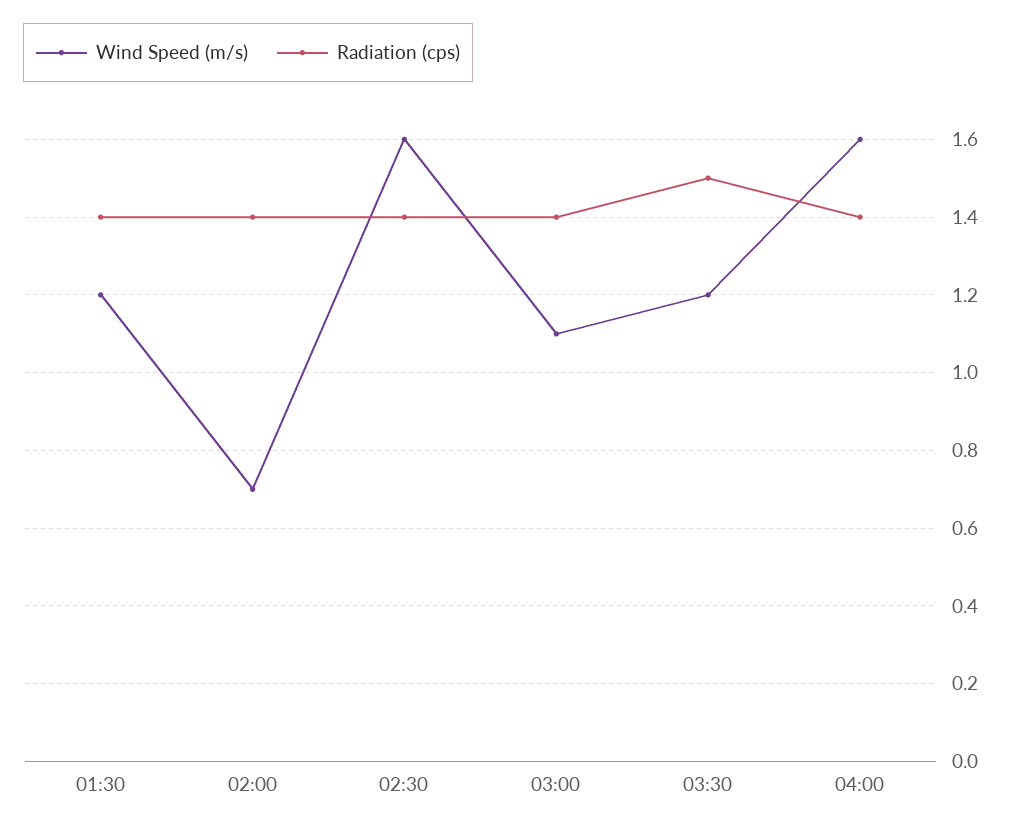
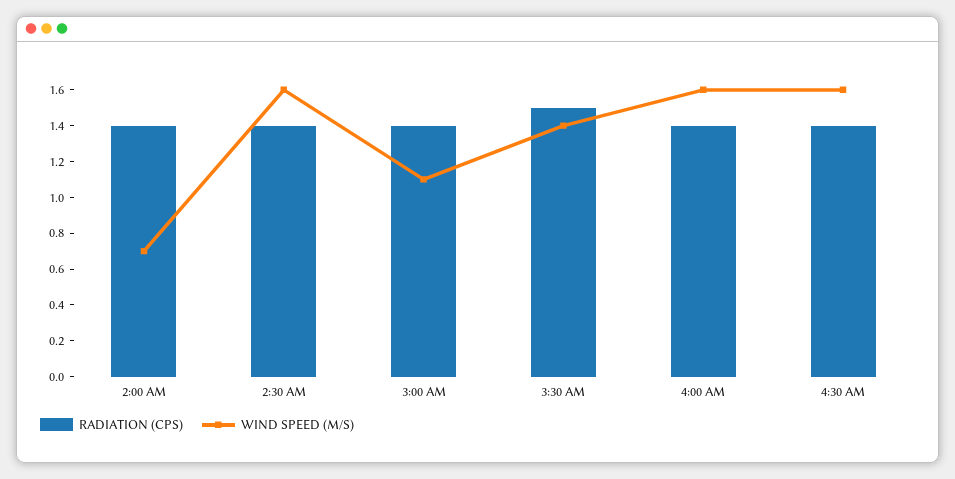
Wind Speed (m/s), 01:30: 1.2 -> none
Radiation (cps), 01:30: 1.4 -> none
Wind Speed (m/s), 03:30: 1.2 -> 1.4
Radiation (cps), 4:30 AM: none -> 1.4
Wind Speed (m/s), 4:30 AM: none -> 1.6

